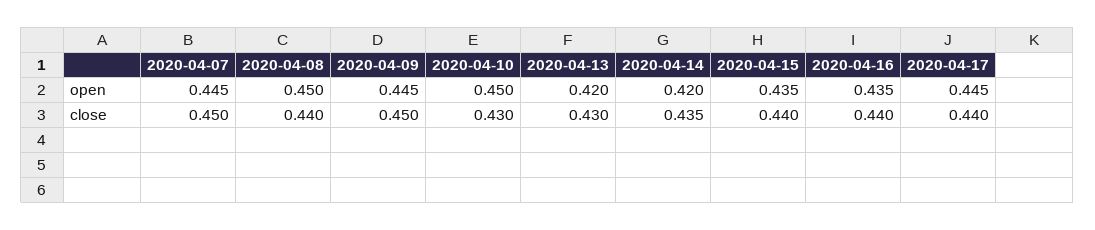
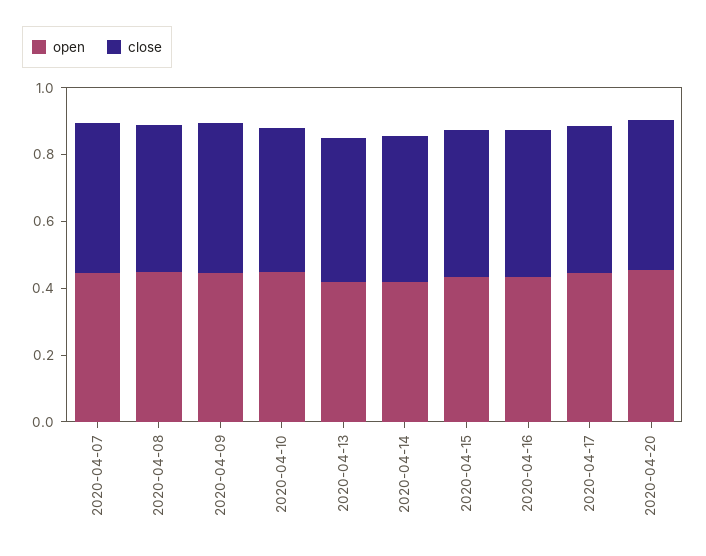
open, 2020-04-20: none -> 0.45
close, 2020-04-20: none -> 0.45

